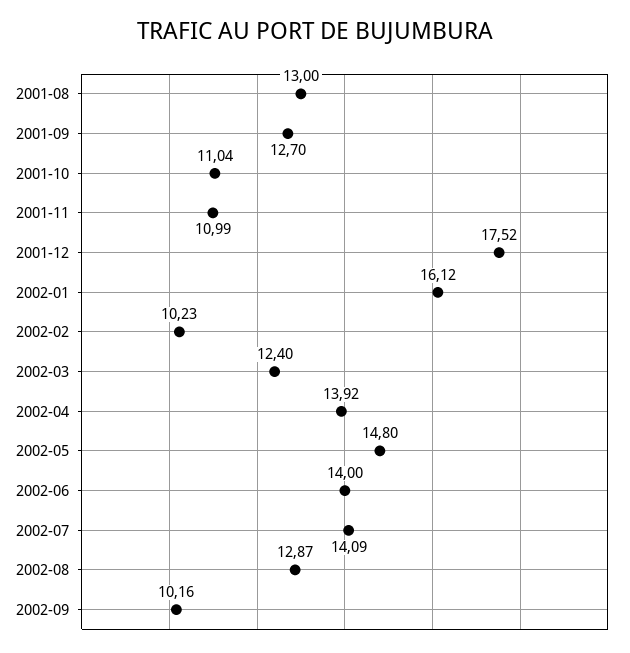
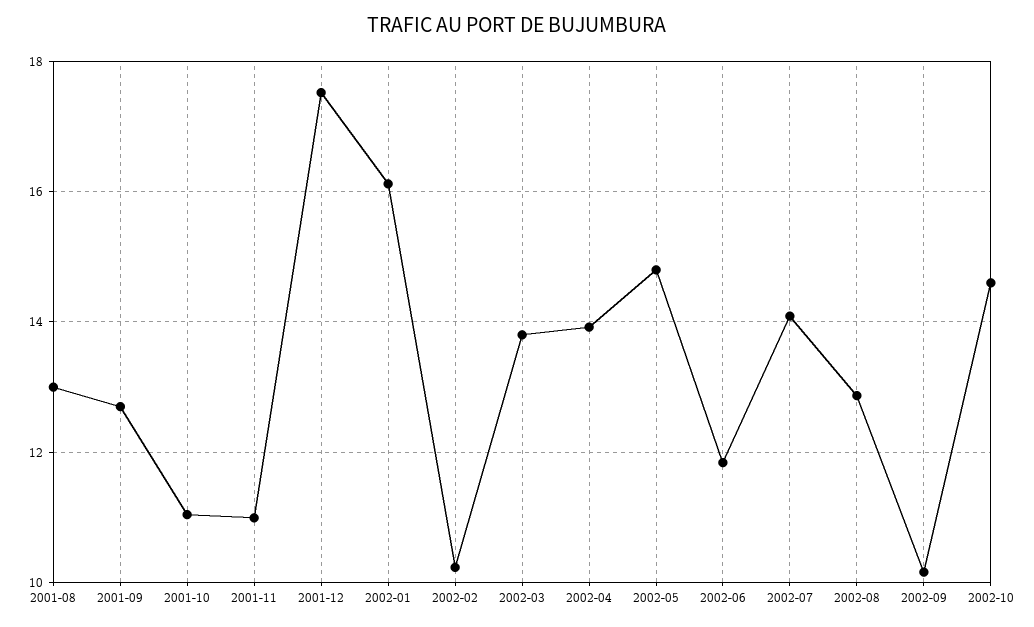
2002-03: 12.4 -> 13.8
2002-06: 14 -> 11.8
2002-10: none -> 14.6

